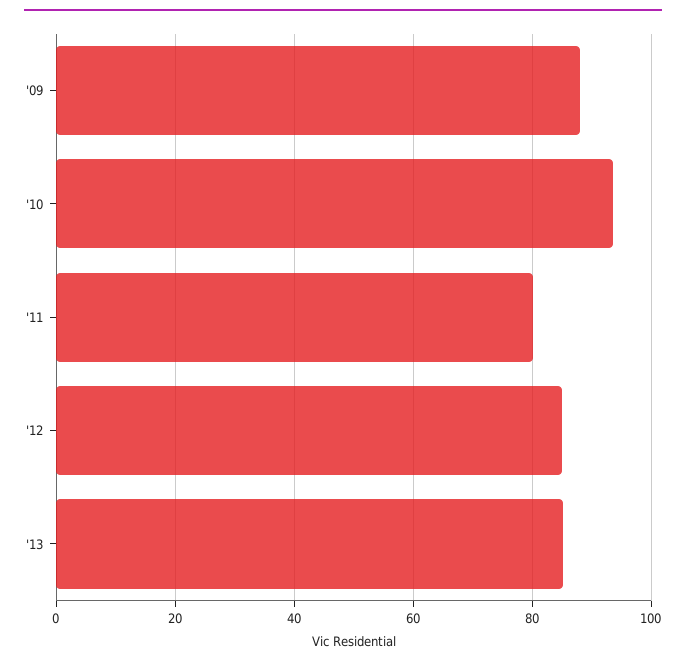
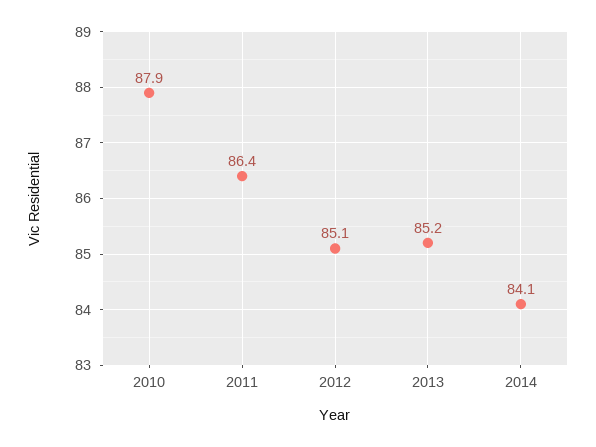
'09: 88 -> none
'10: 94 -> 87.9
'11: 80 -> 86.4
2014: none -> 84.1

